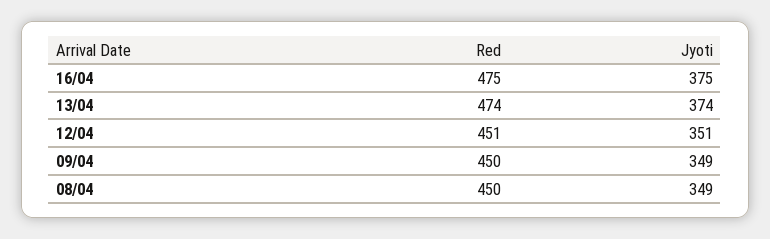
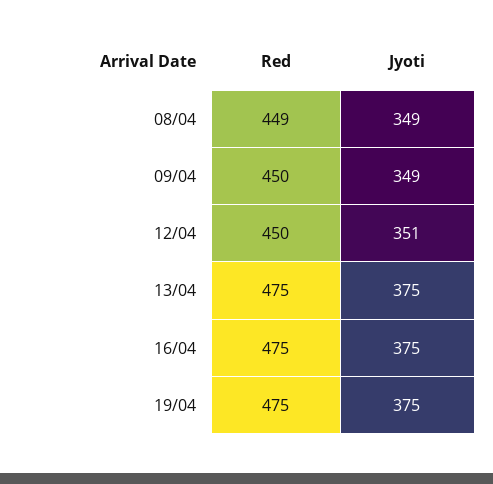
Red, 13/04: 474 -> 475
Jyoti, 13/04: 374 -> 375
Red, 12/04: 451 -> 450
Red, 08/04: 450 -> 449
Red, 19/04: none -> 475
Jyoti, 19/04: none -> 375

